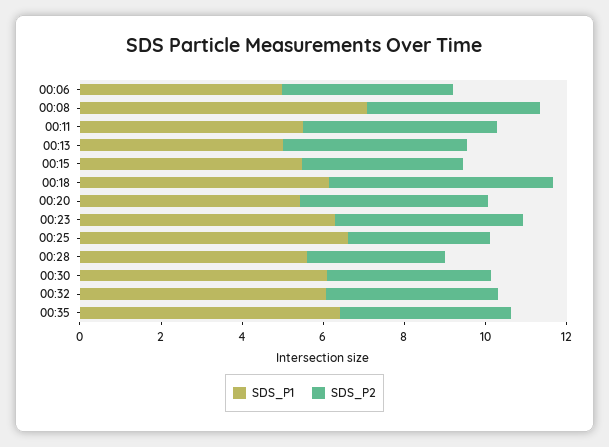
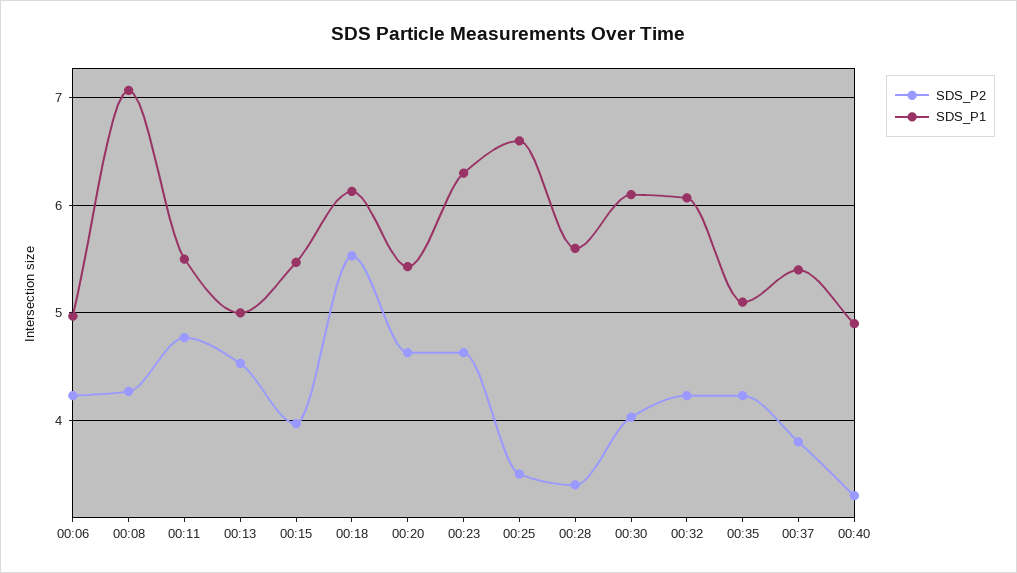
SDS_P1, 00:35: 6.5 -> 5.1
SDS_P2, 00:37: none -> 3.8
SDS_P1, 00:37: none -> 5.4
SDS_P2, 00:40: none -> 3.3
SDS_P1, 00:40: none -> 4.9

